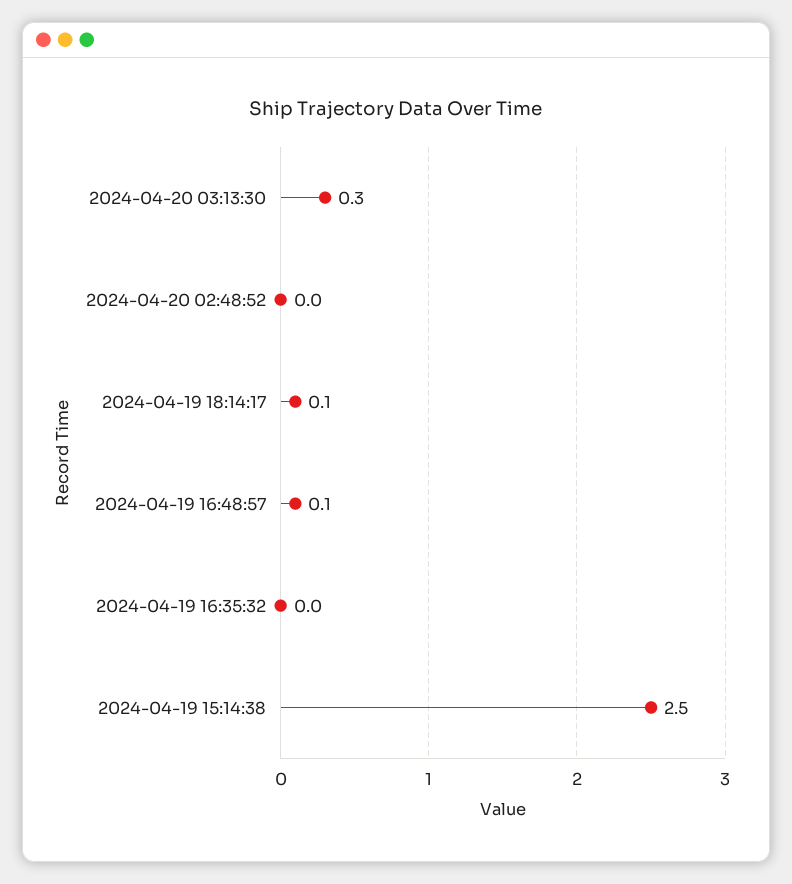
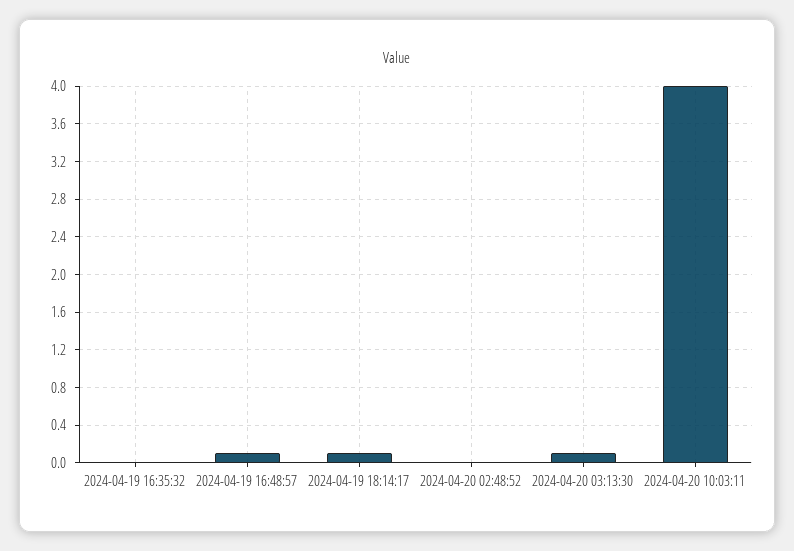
2024-04-20 03:13:30: 0.3 -> 0.1
2024-04-19 15:14:38: 2.5 -> none
2024-04-20 10:03:11: none -> 4

